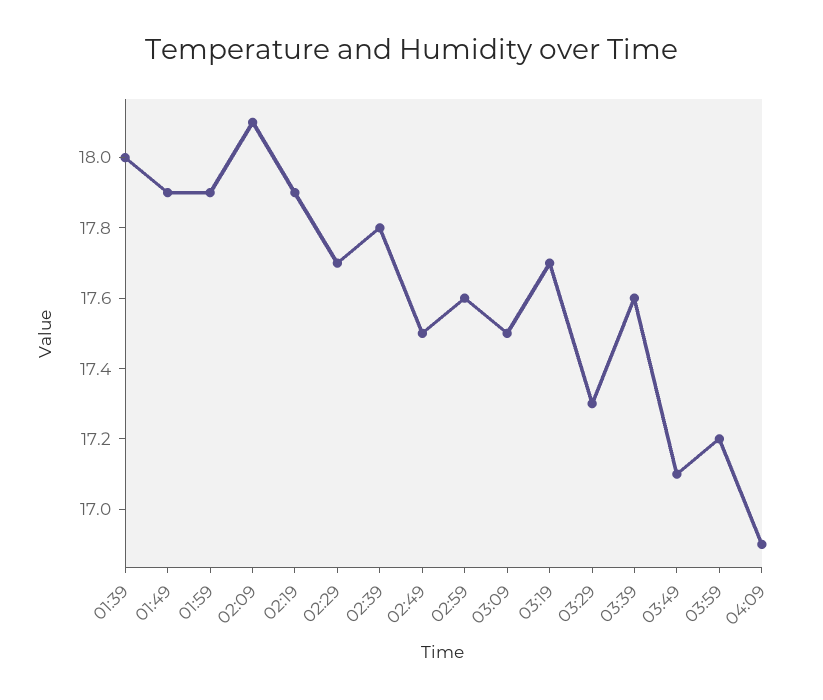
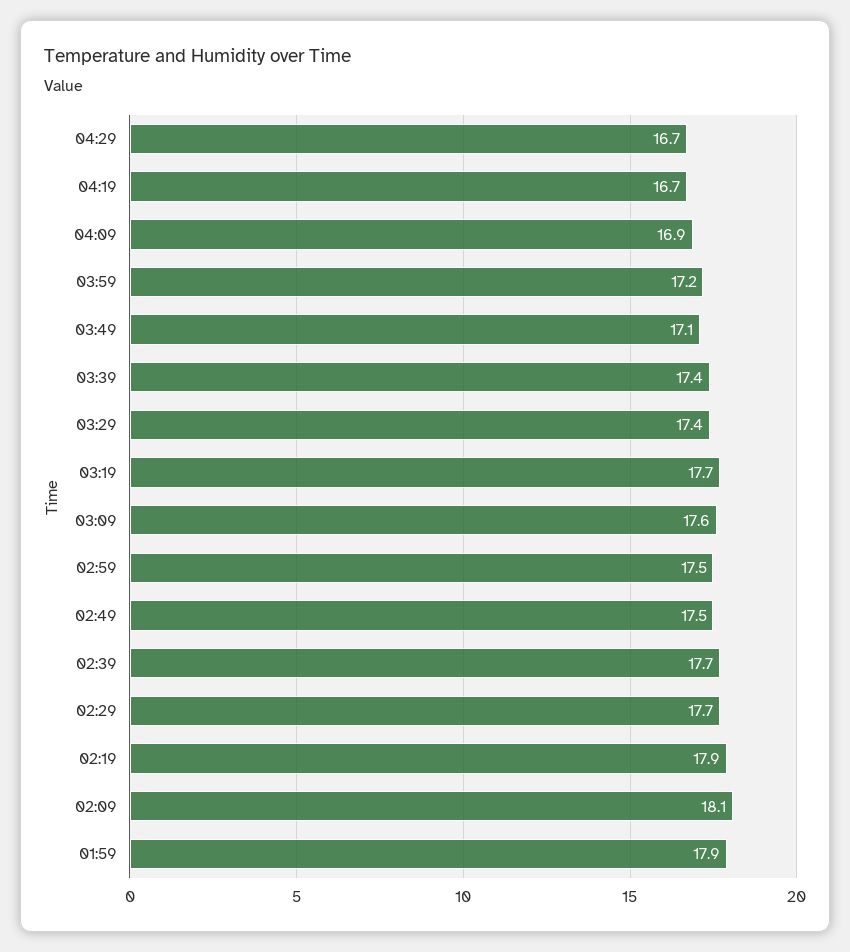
01:39: 18 -> none
01:49: 17.9 -> none
02:39: 17.8 -> 17.7
02:59: 17.6 -> 17.5
03:09: 17.5 -> 17.6
03:29: 17.3 -> 17.4
03:39: 17.6 -> 17.4
04:29: none -> 16.7
04:19: none -> 16.7

